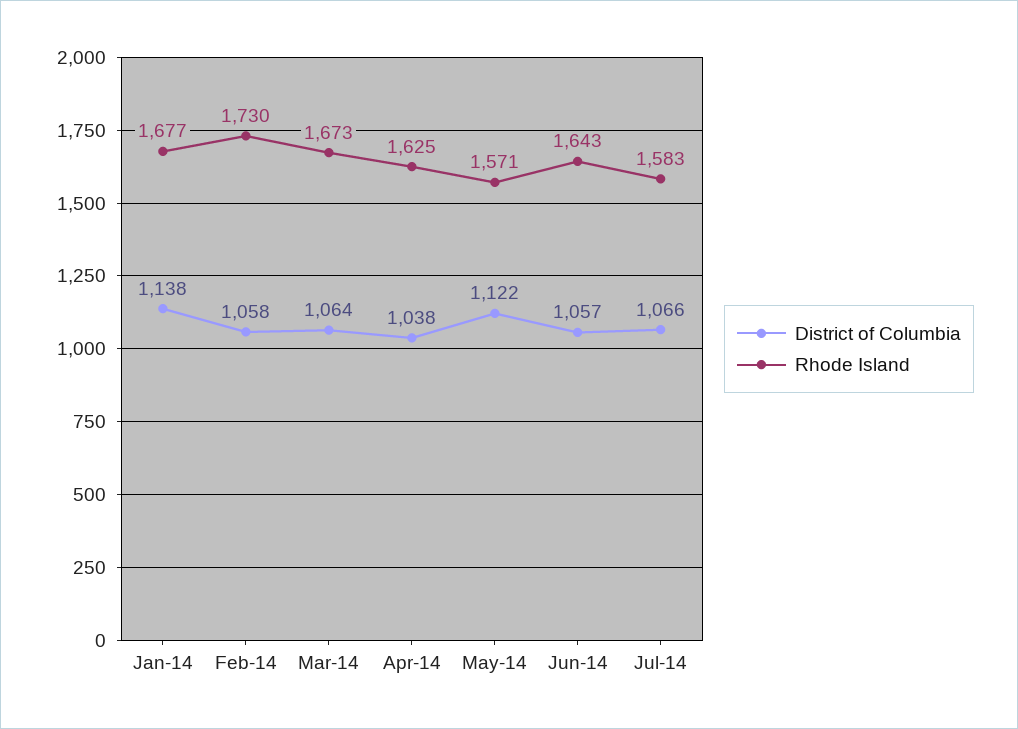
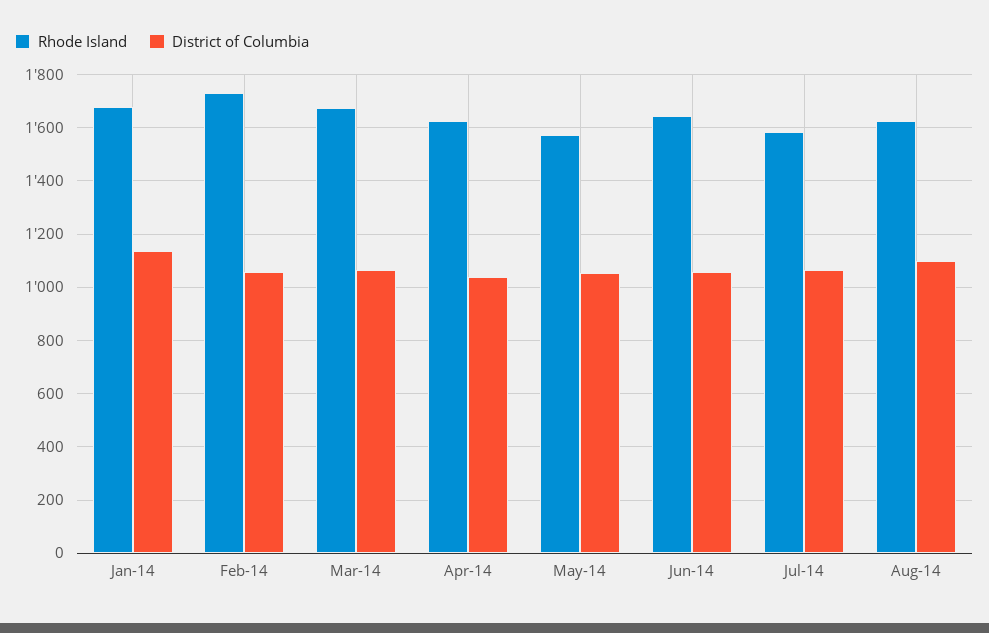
District of Columbia, May-14: 1122 -> 1050
Rhode Island, Aug-14: none -> 1625
District of Columbia, Aug-14: none -> 1100

